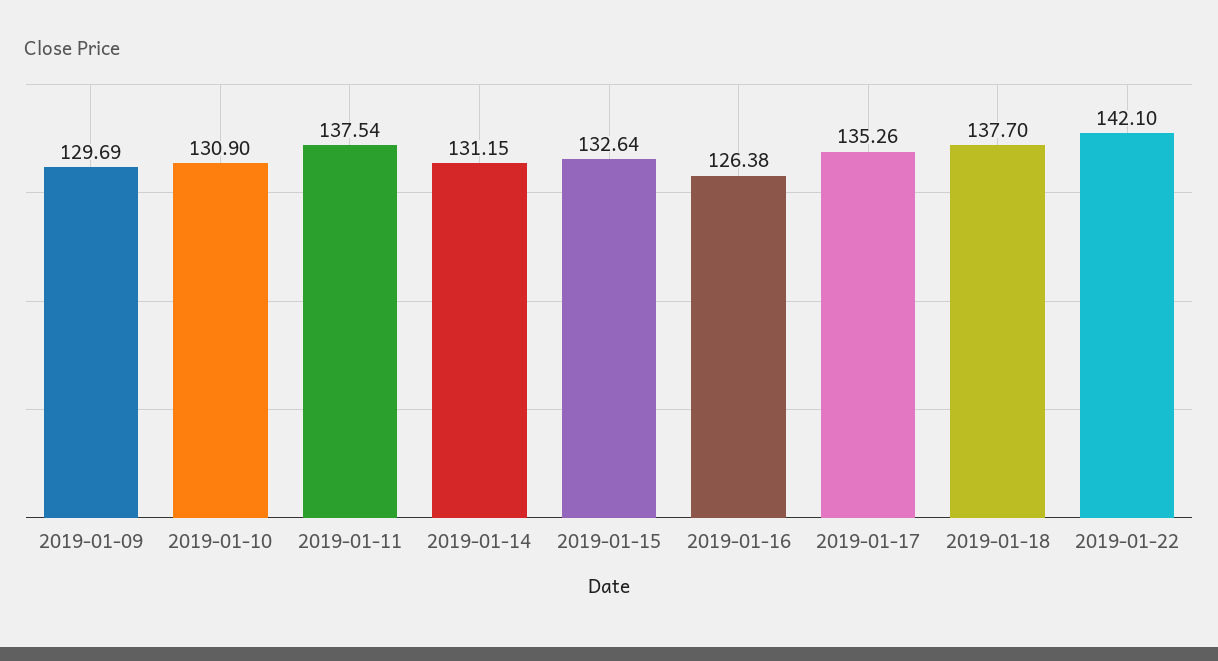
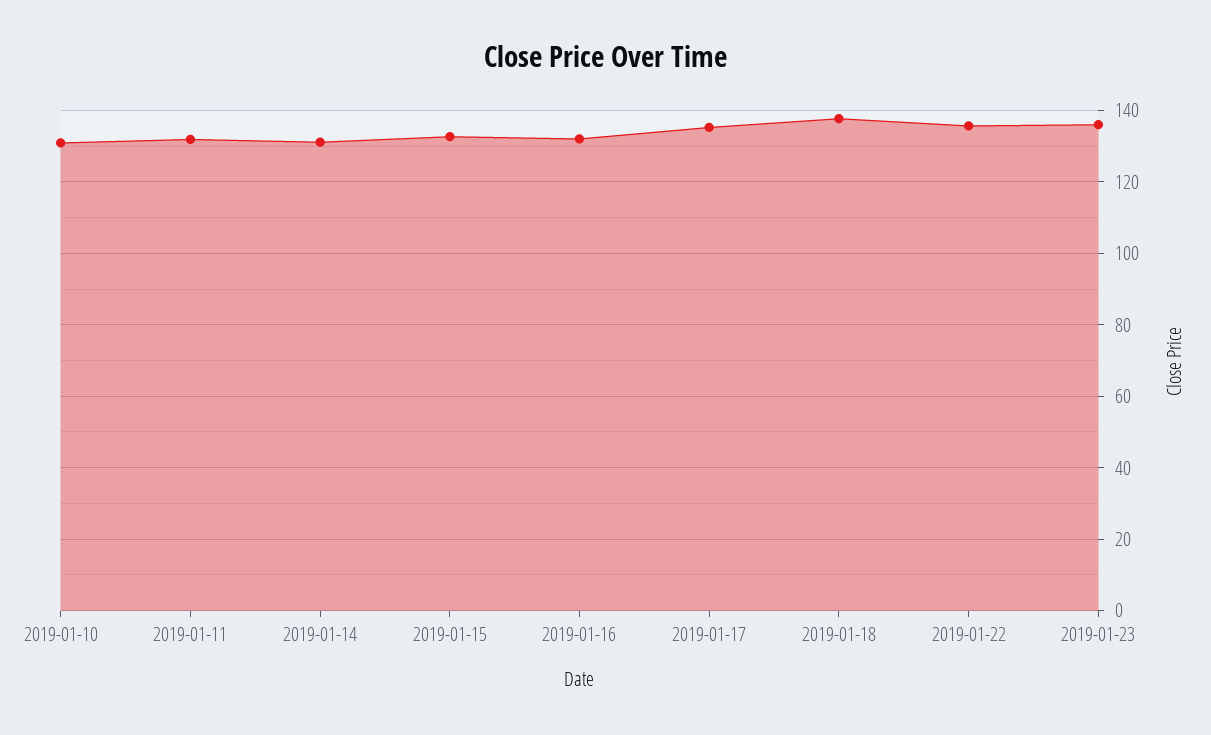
2019-01-09: 129.69 -> none
2019-01-11: 137.54 -> 132
2019-01-16: 126.38 -> 132
2019-01-22: 142.1 -> 136
2019-01-23: none -> 136

